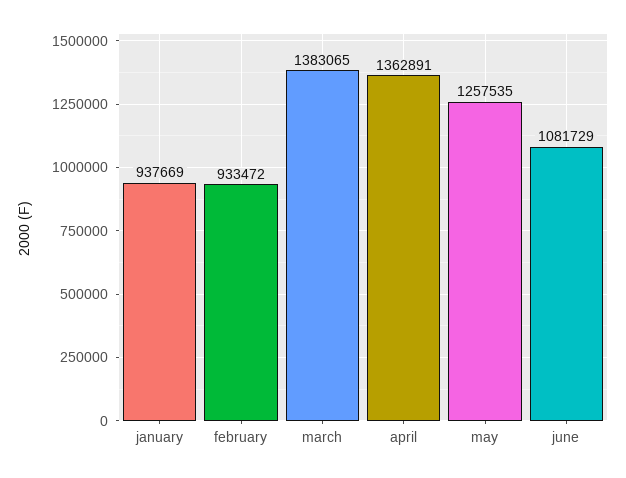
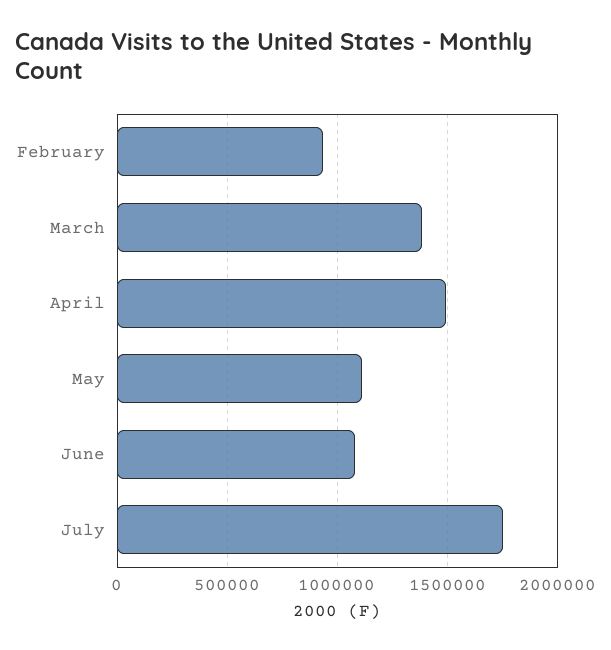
january: 937669 -> none
april: 1362891 -> 1500000
may: 1257535 -> 1100000
July: none -> 1750000

